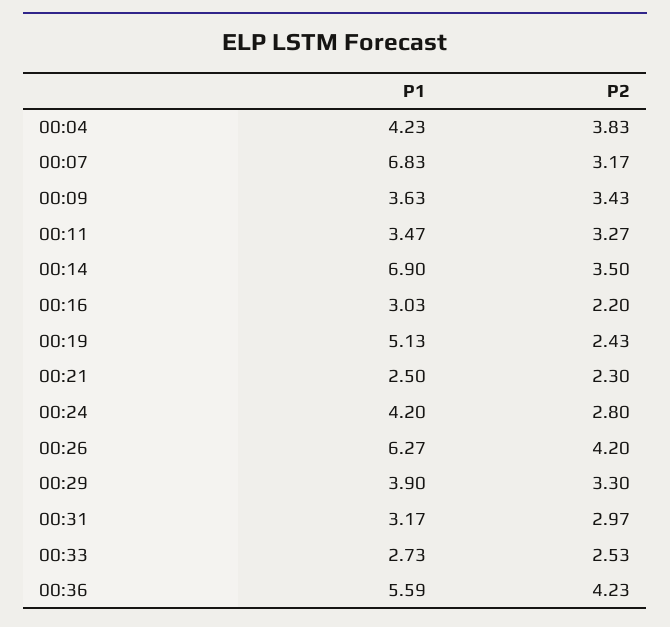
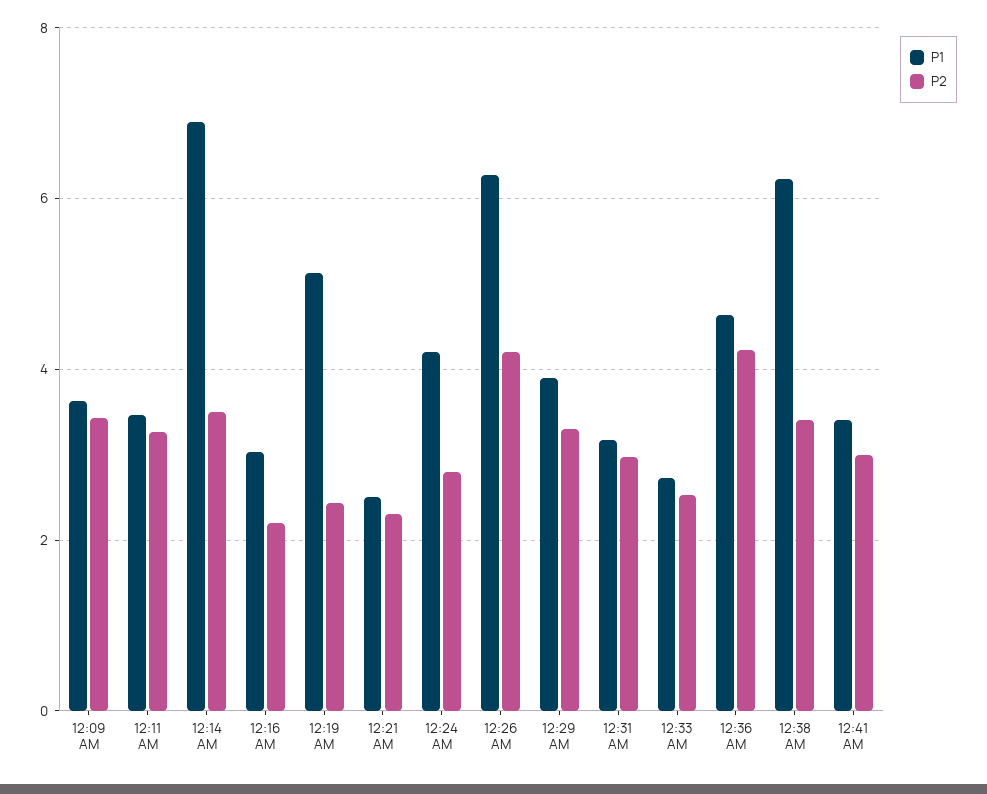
P1, 00:04: 4.23 -> none
P2, 00:04: 3.83 -> none
P1, 00:07: 6.83 -> none
P2, 00:07: 3.17 -> none
P1, 00:36: 5.59 -> 4.6
P1, 12:38 AM: none -> 6.2
P2, 12:38 AM: none -> 3.4
P1, 12:41 AM: none -> 3.4
P2, 12:41 AM: none -> 3

